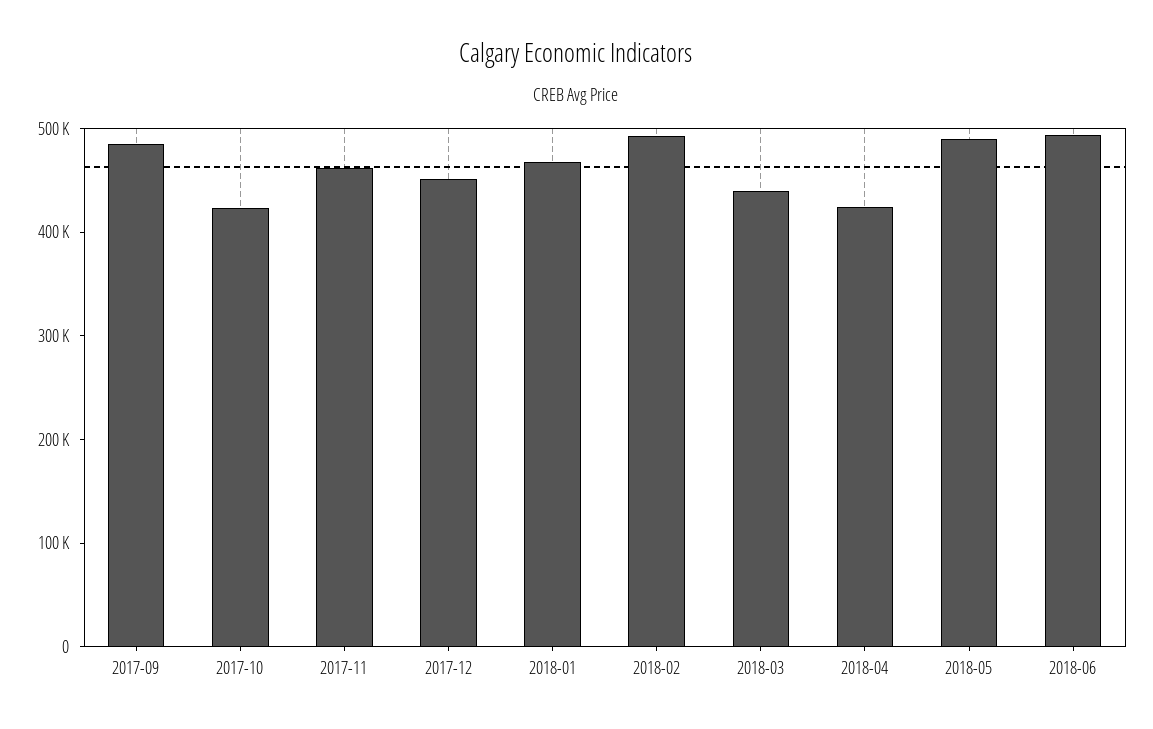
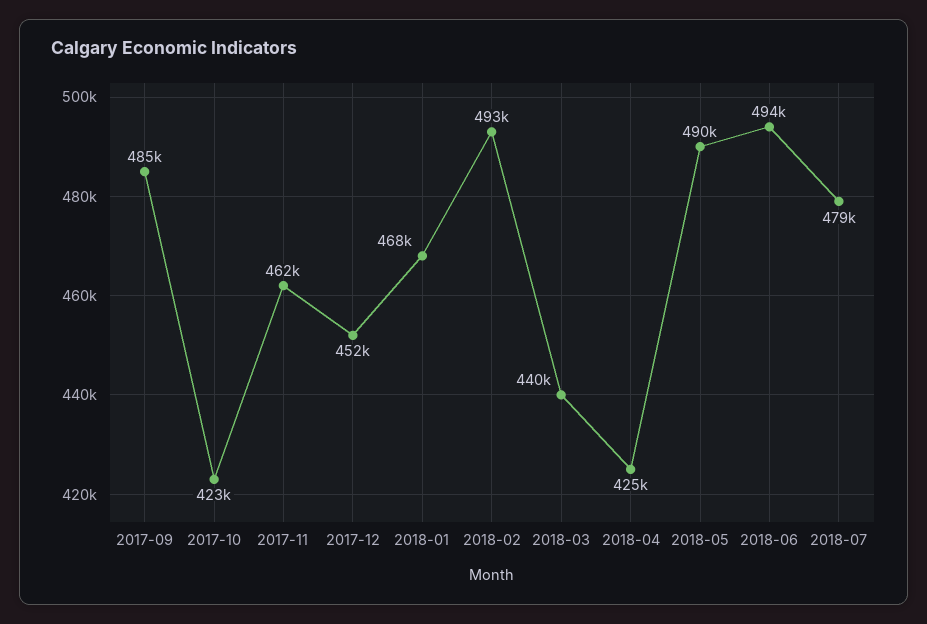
2018-07: none -> 479000

